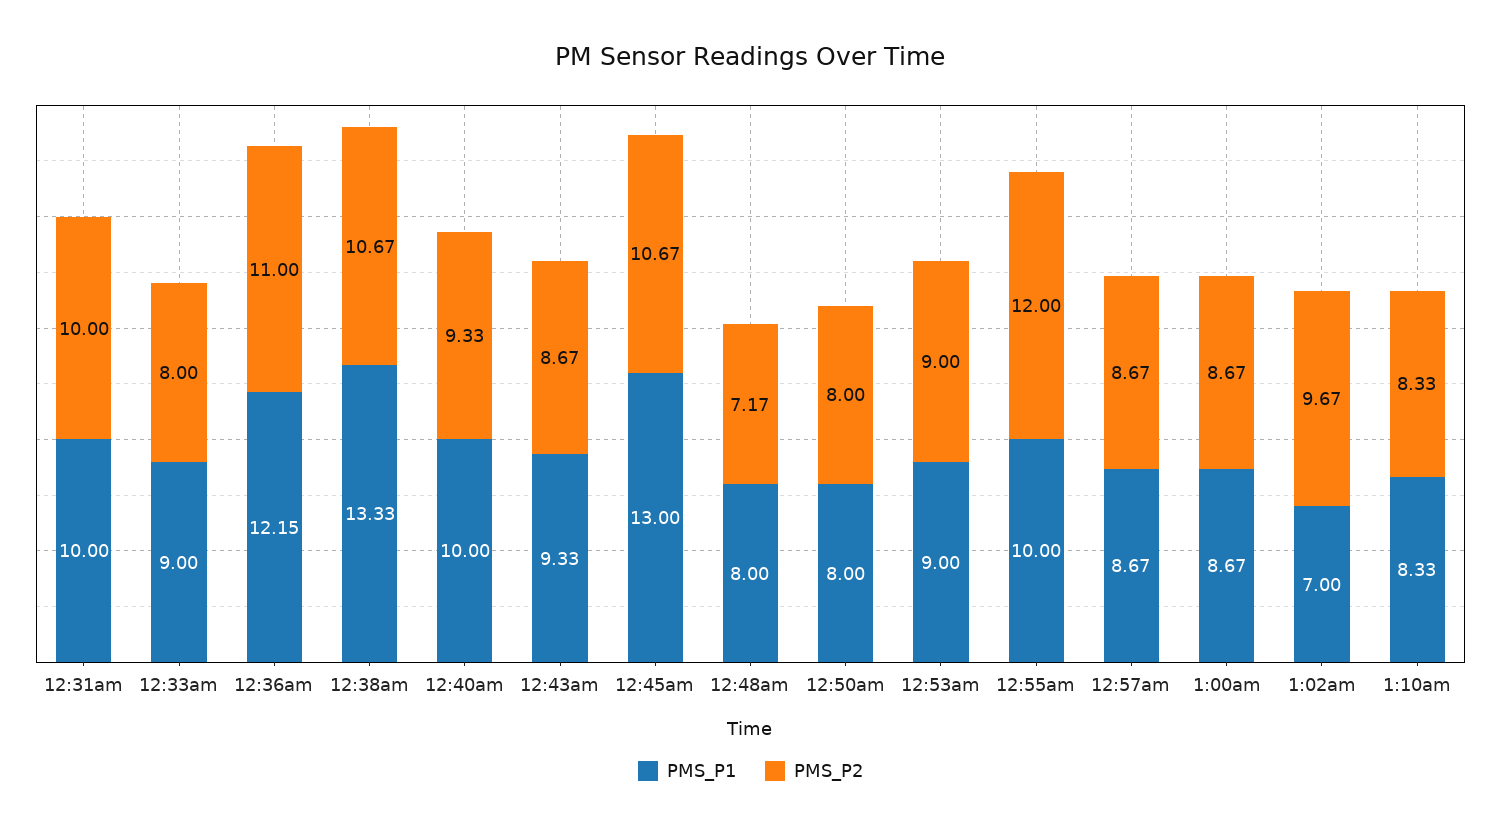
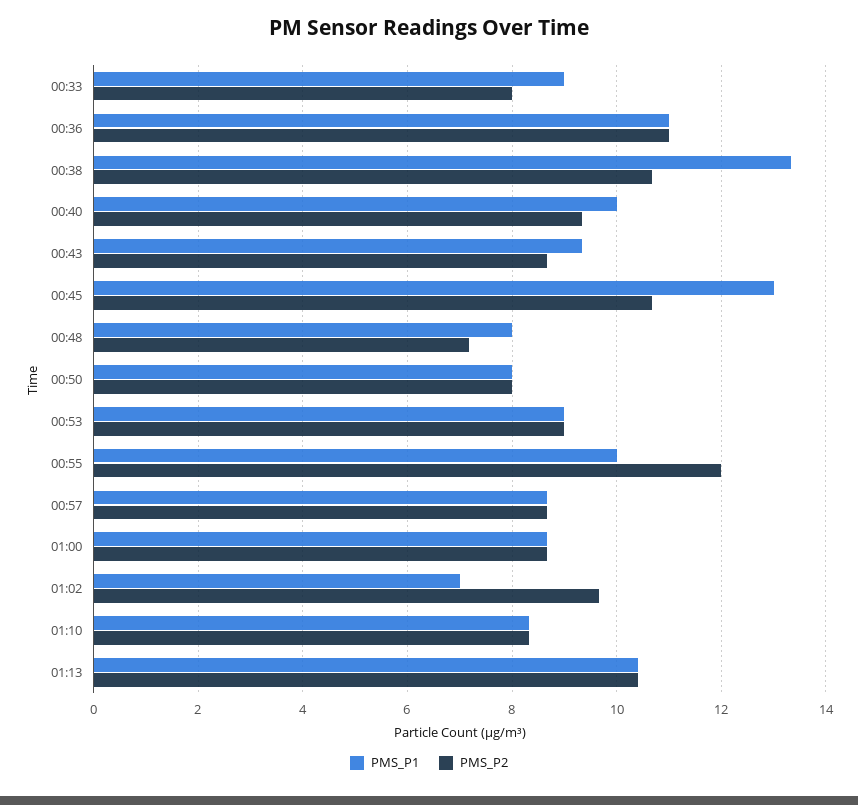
PMS_P1, 12:31am: 10 -> none
PMS_P2, 12:31am: 10 -> none
PMS_P1, 12:36am: 12.15 -> 11
PMS_P1, 01:13: none -> 10.4
PMS_P2, 01:13: none -> 10.4

